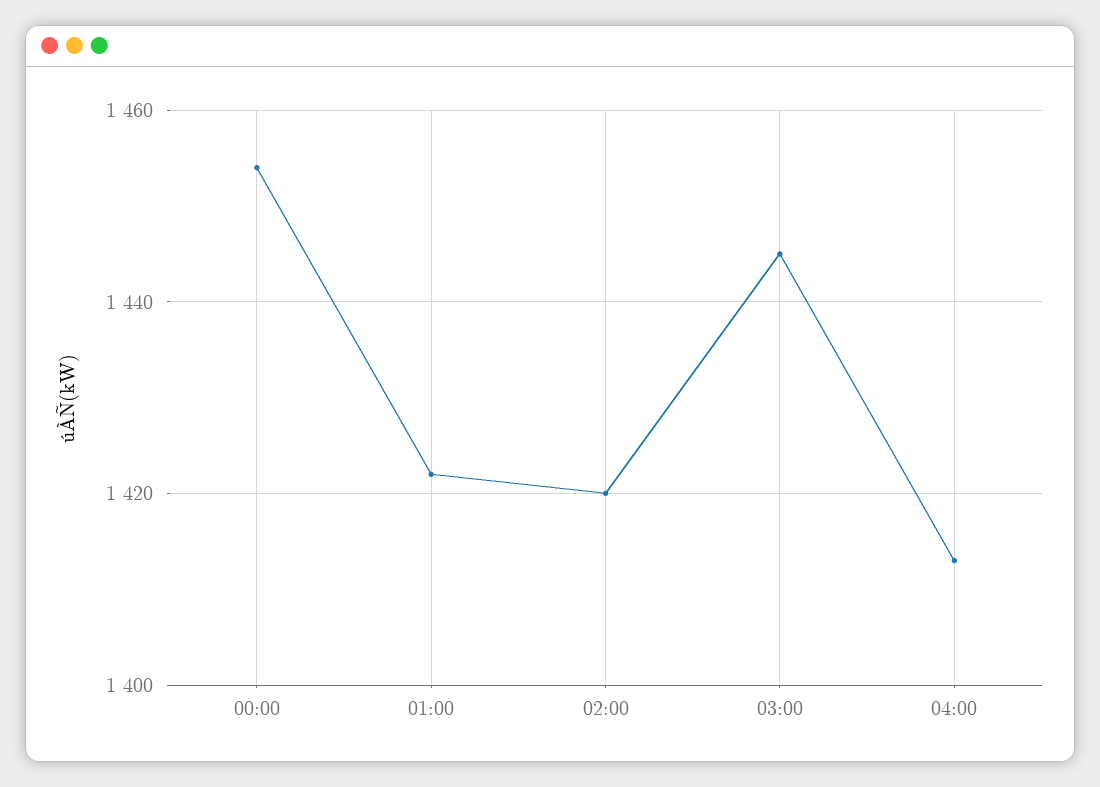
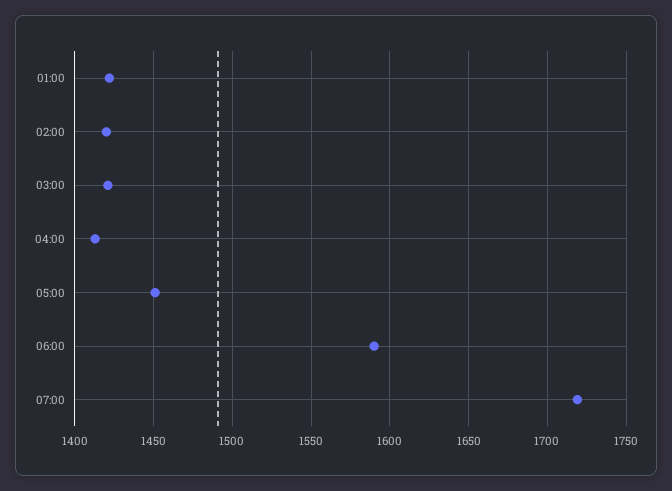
00:00: 1455 -> none
03:00: 1445 -> 1420
05:00: none -> 1450
06:00: none -> 1590
07:00: none -> 1720

